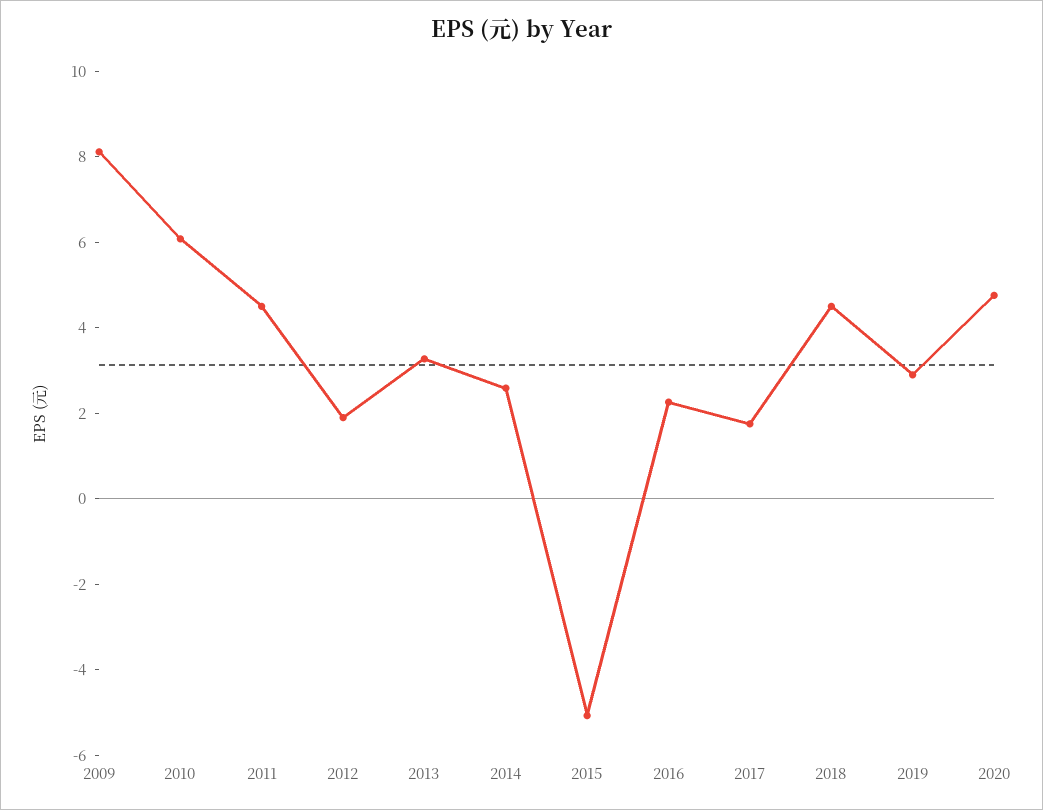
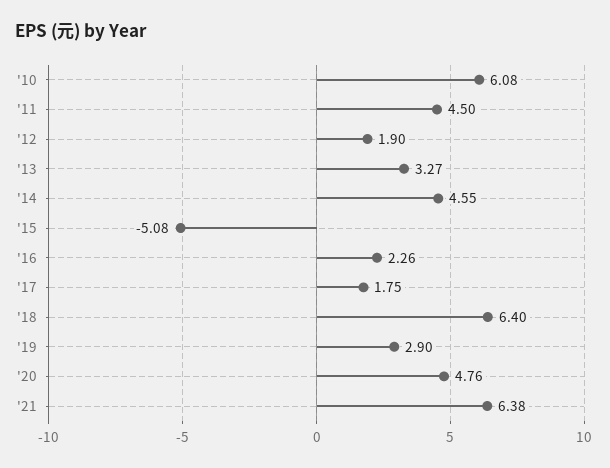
2009: 8 -> none
2014: 2.5 -> 4.55
2018: 4.5 -> 6.4
'21: none -> 6.38

